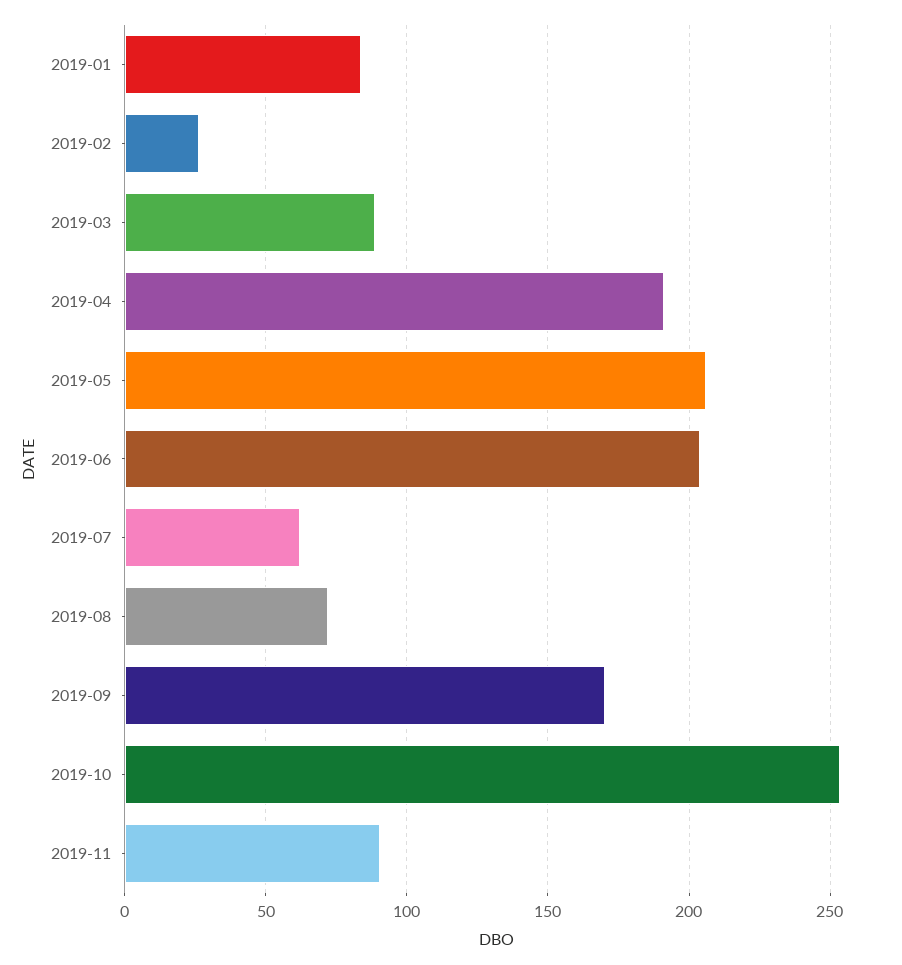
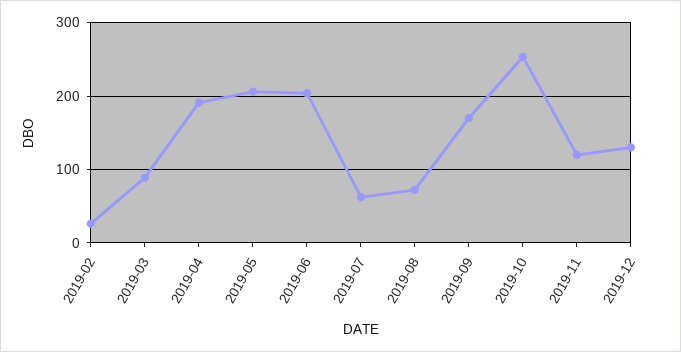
2019-01: 85 -> none
2019-11: 90 -> 120
2019-12: none -> 130

